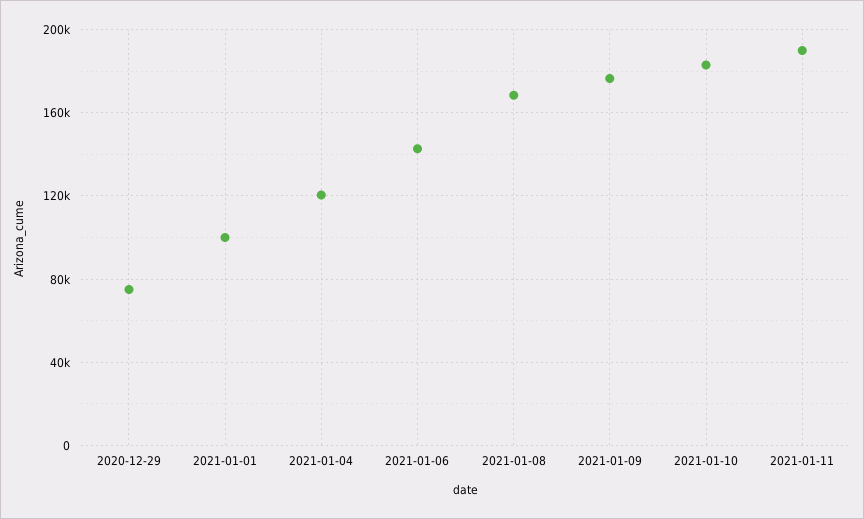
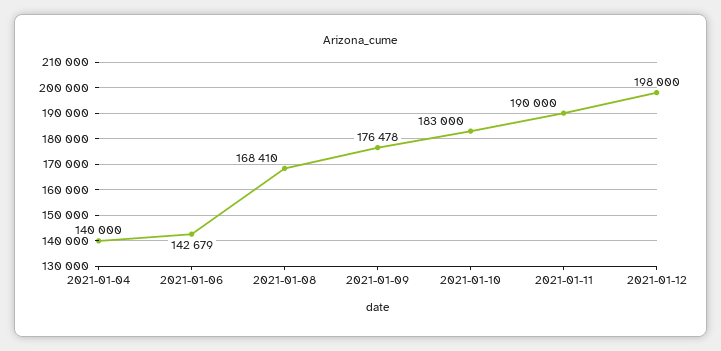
2020-12-29: 75000 -> none
2021-01-01: 100000 -> none
2021-01-04: 120000 -> 140000
2021-01-12: none -> 198000

